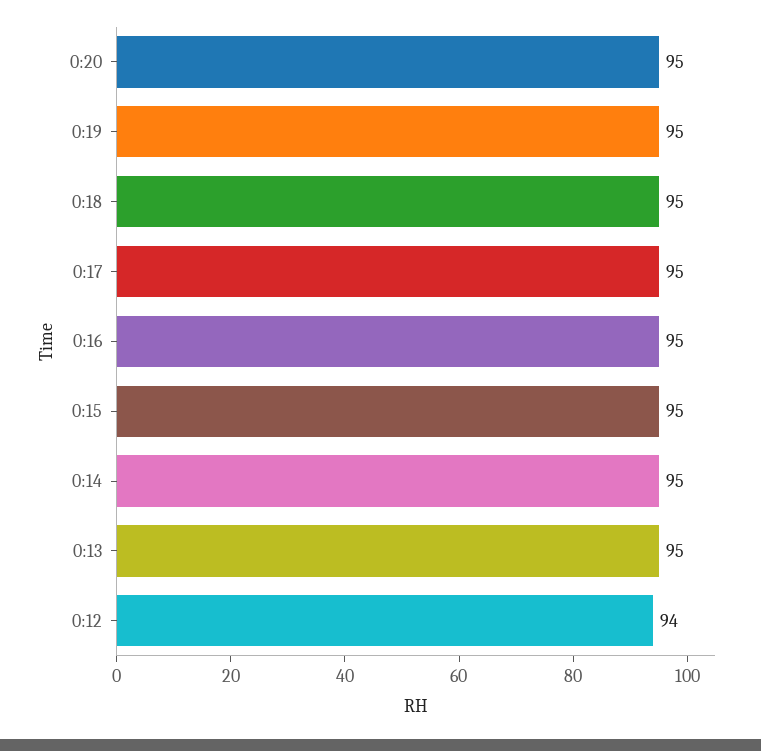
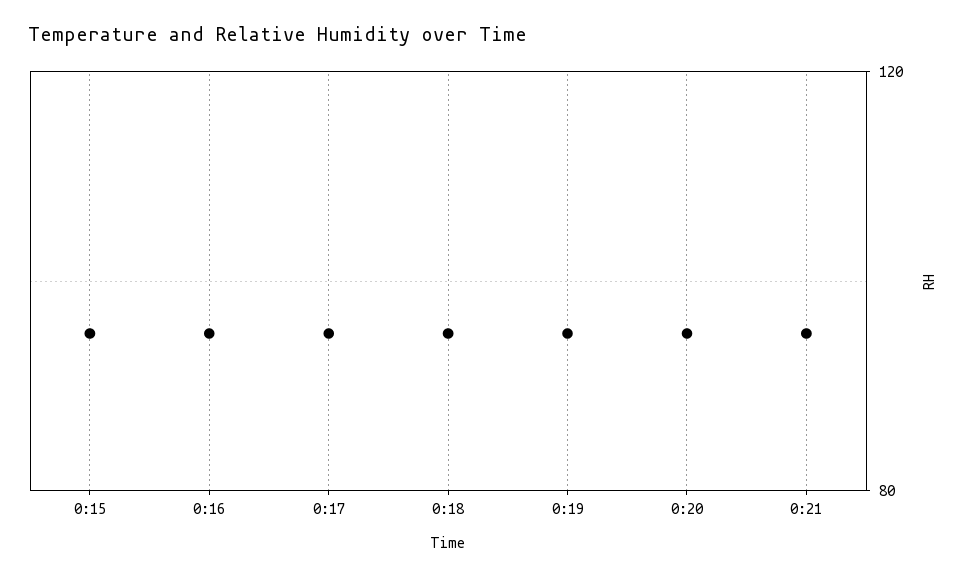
0:14: 95 -> none
0:13: 95 -> none
0:12: 94 -> none
0:21: none -> 95

